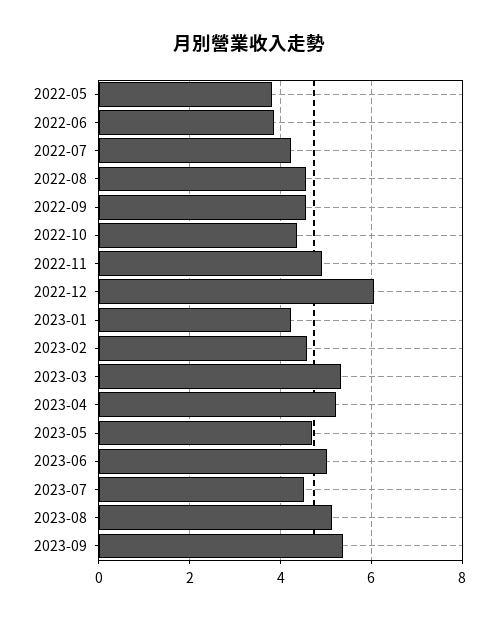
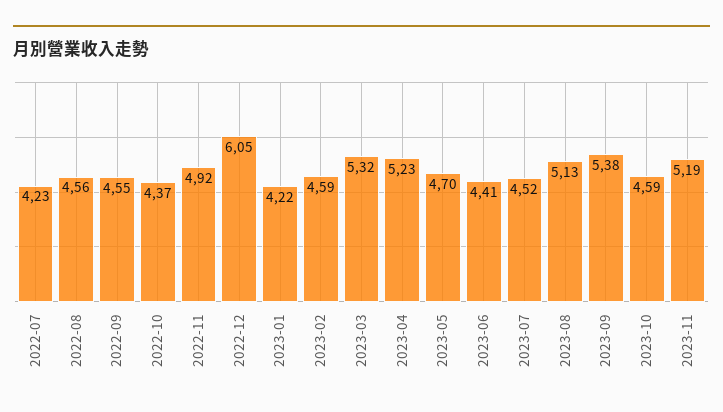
2022-05: 3.8 -> none
2022-06: 3.8 -> none
2023-06: 5 -> 4.41
2023-10: none -> 4.59
2023-11: none -> 5.19

